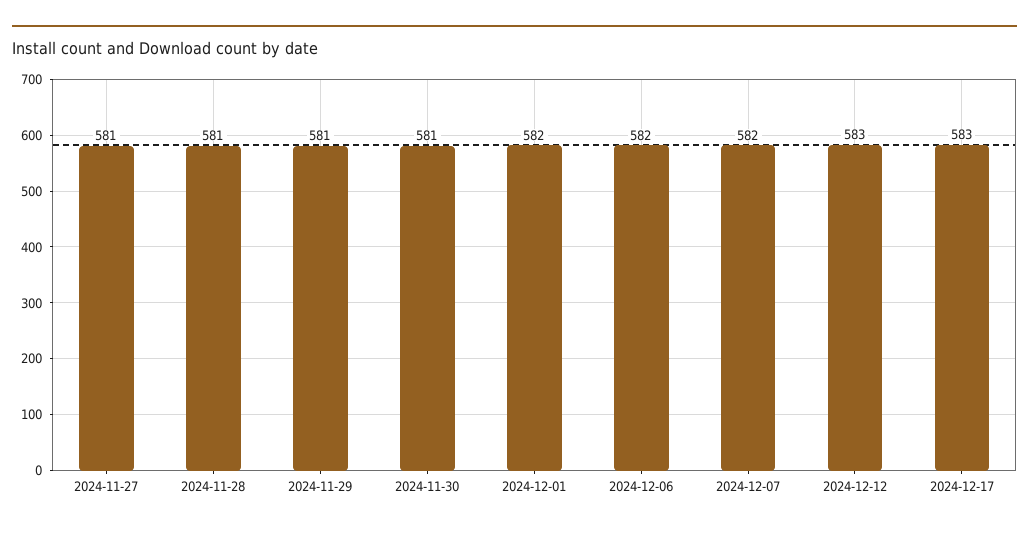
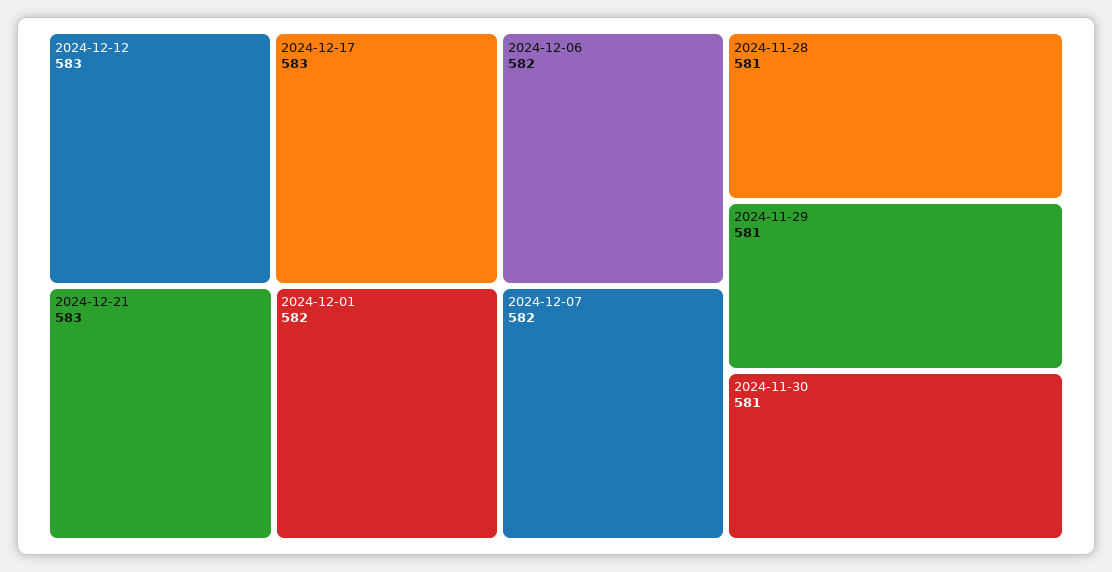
2024-11-27: 581 -> none
2024-12-21: none -> 583

